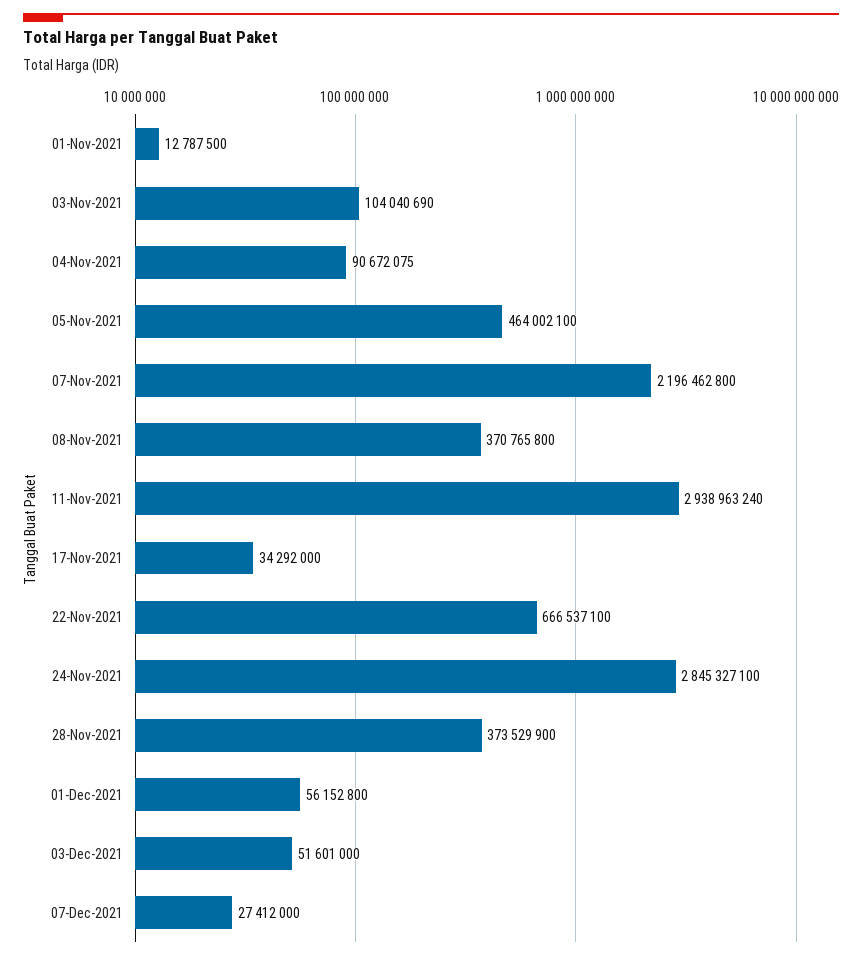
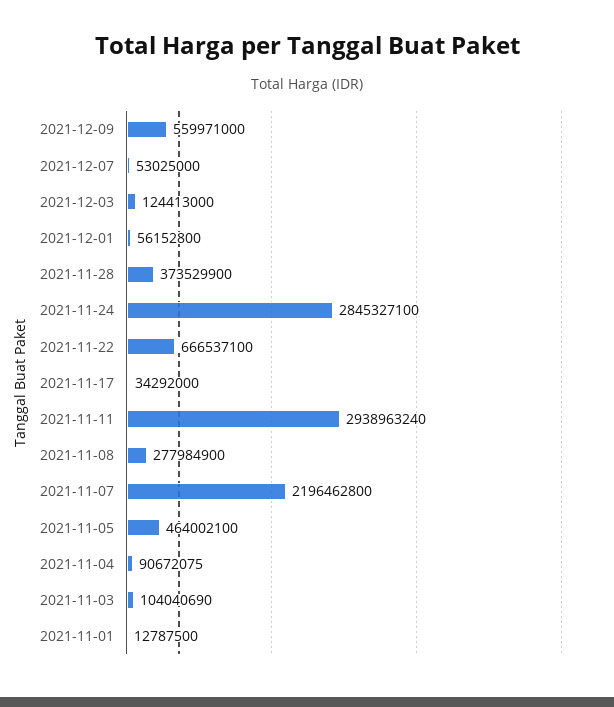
08-Nov-2021: 370765800 -> 277984900
03-Dec-2021: 51601000 -> 124413000
07-Dec-2021: 27412000 -> 53025000
2021-12-09: none -> 559971000

